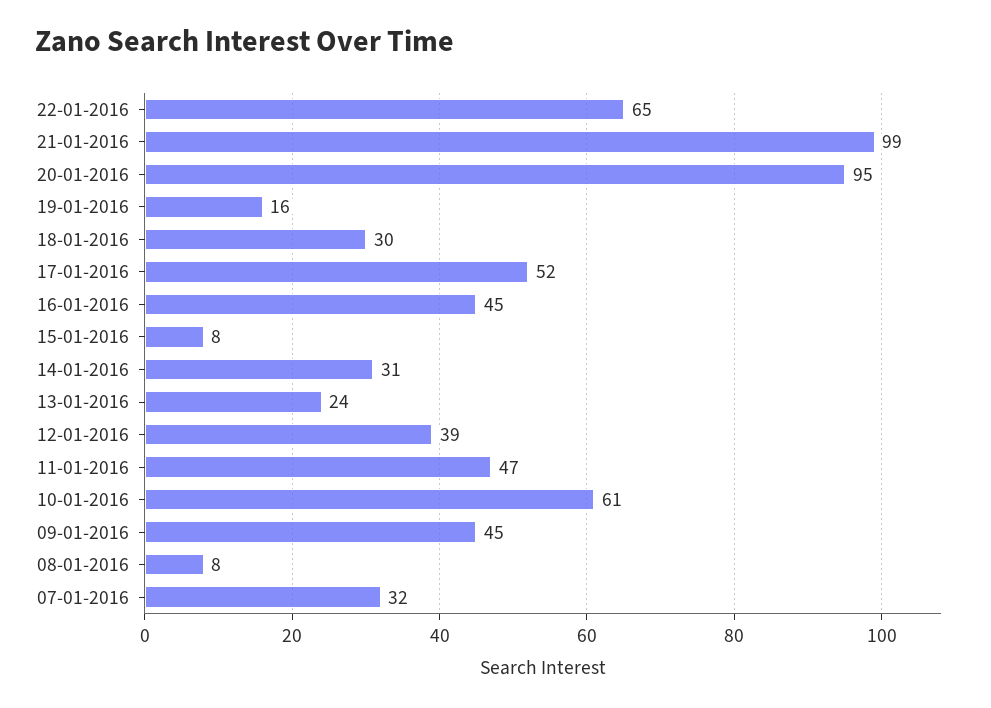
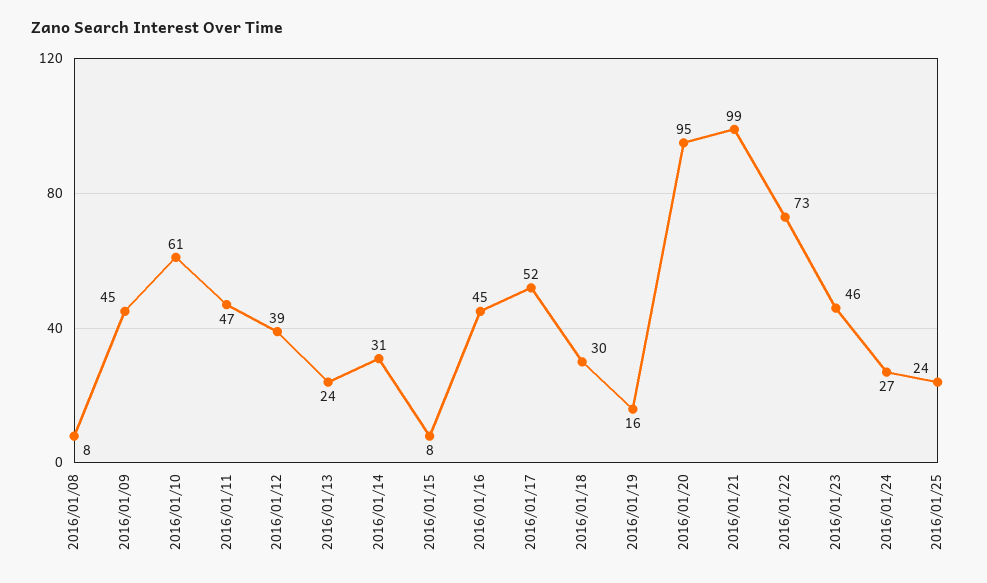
22-01-2016: 65 -> 73
07-01-2016: 32 -> none
2016/01/23: none -> 46
2016/01/24: none -> 27
2016/01/25: none -> 24

